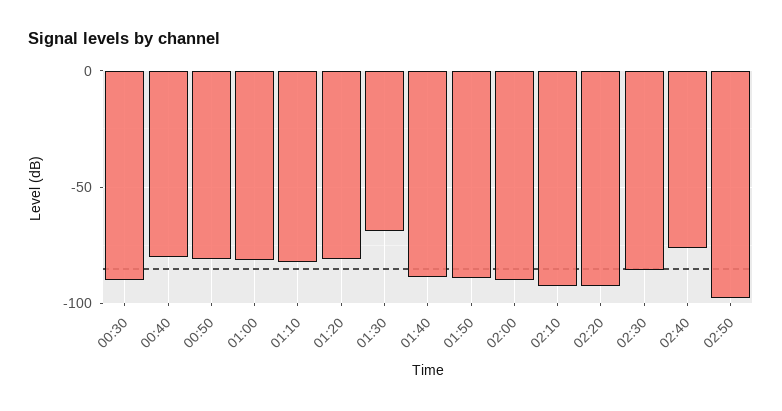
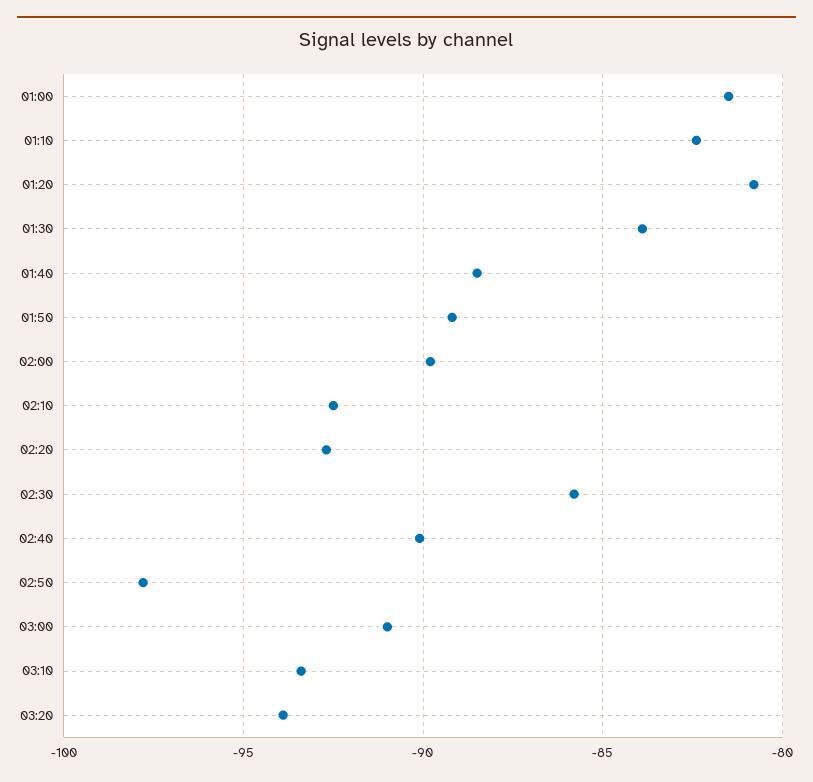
00:30: -90 -> none
00:40: -80 -> none
00:50: -80 -> none
01:30: -70 -> -84
02:40: -75 -> -90
03:00: none -> -91
03:10: none -> -93.5
03:20: none -> -94

